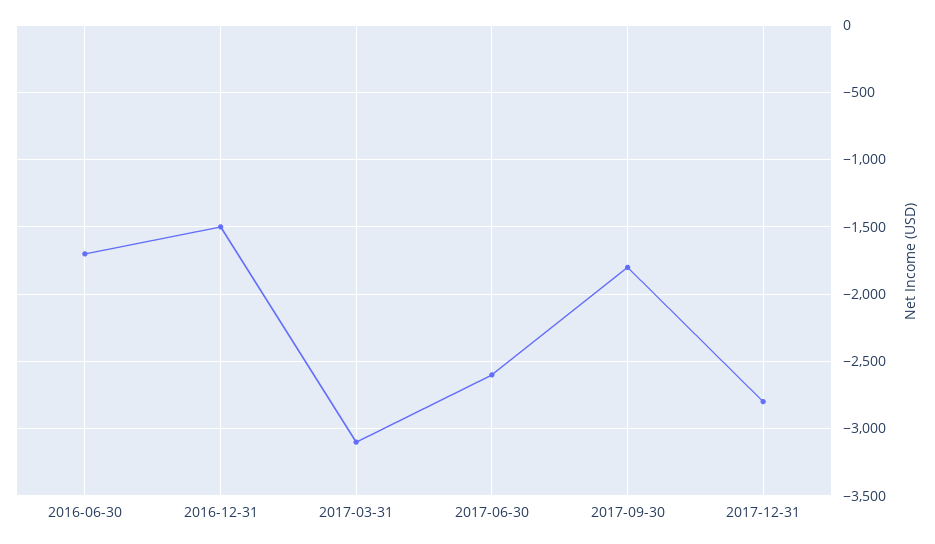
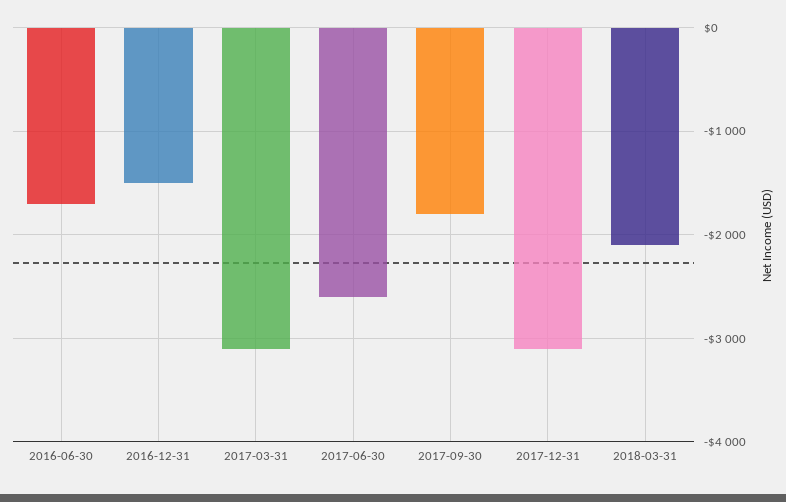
2017-12-31: -2800 -> -3100
2018-03-31: none -> -2100

